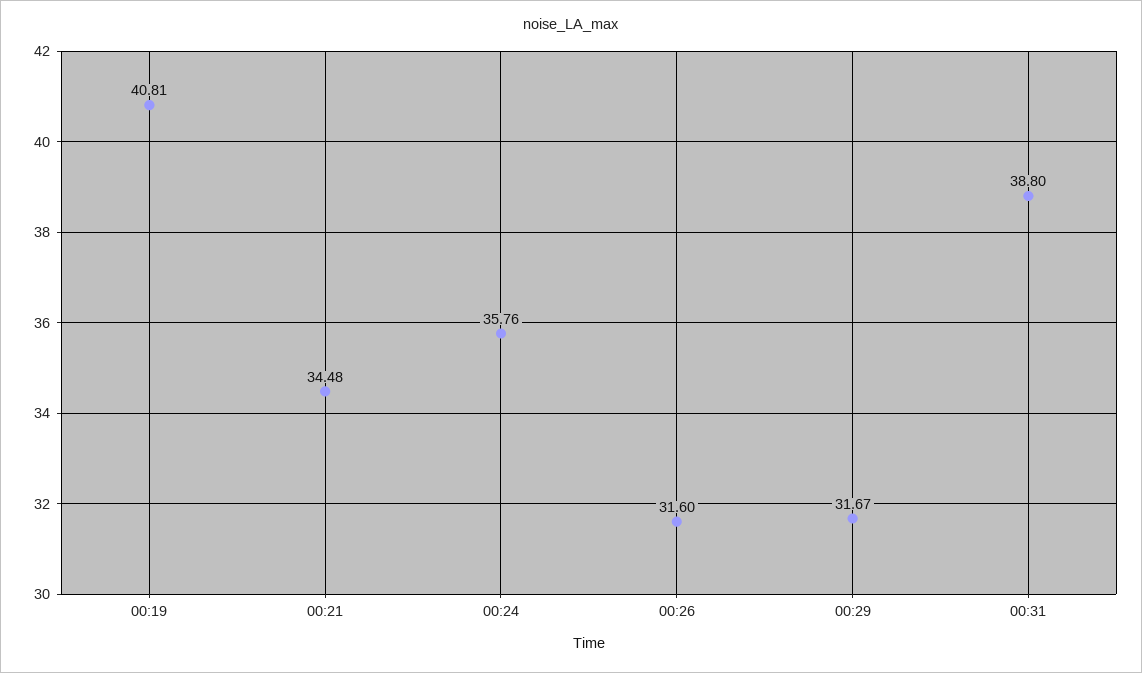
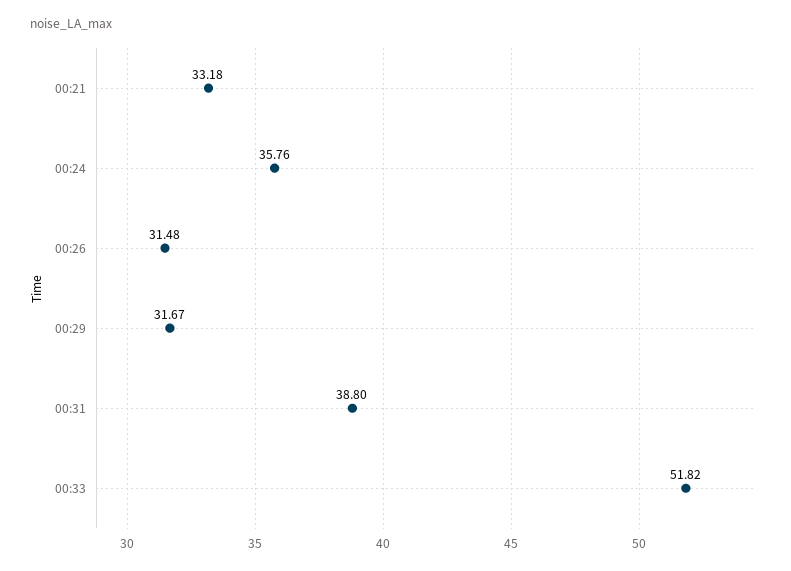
00:19: 40.81 -> none
00:21: 34.48 -> 33.18
00:26: 31.6 -> 31.48
00:33: none -> 51.82

